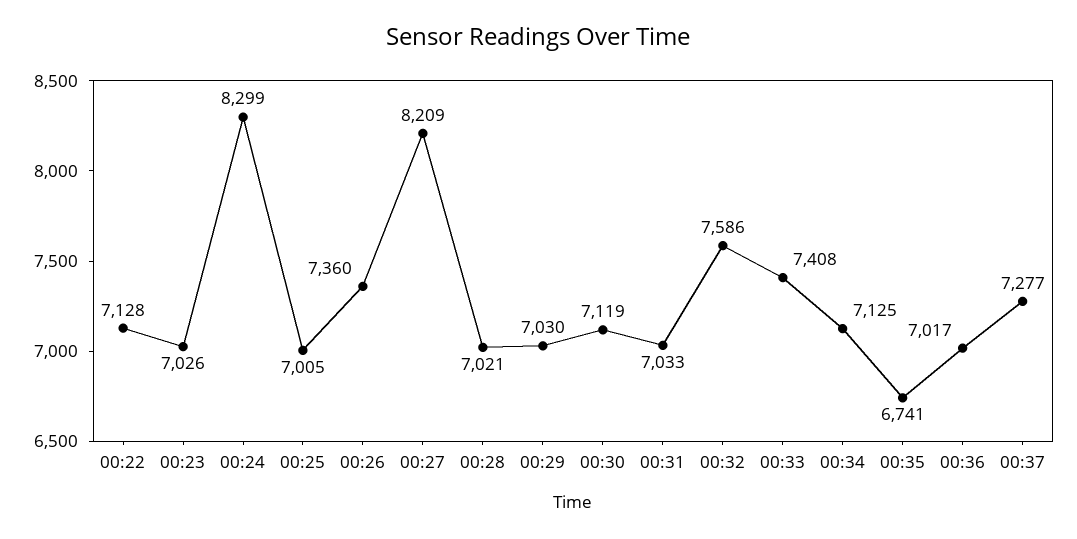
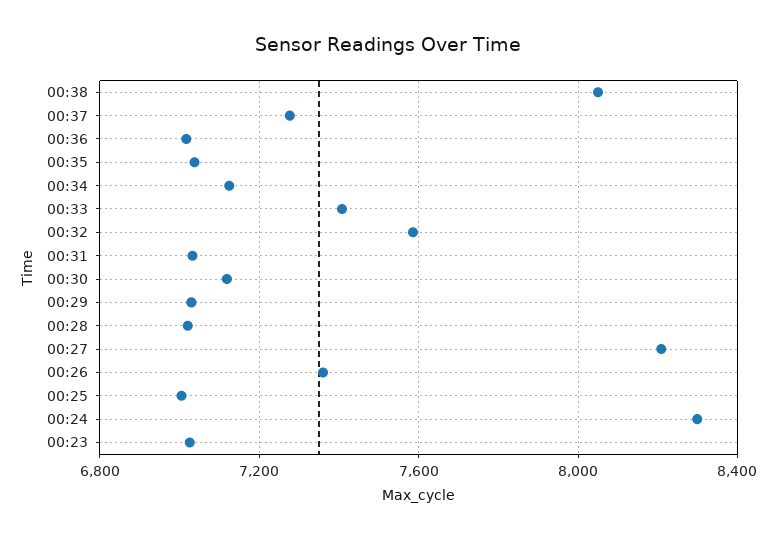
00:22: 7128 -> none
00:35: 6741 -> 7050
00:38: none -> 8050

